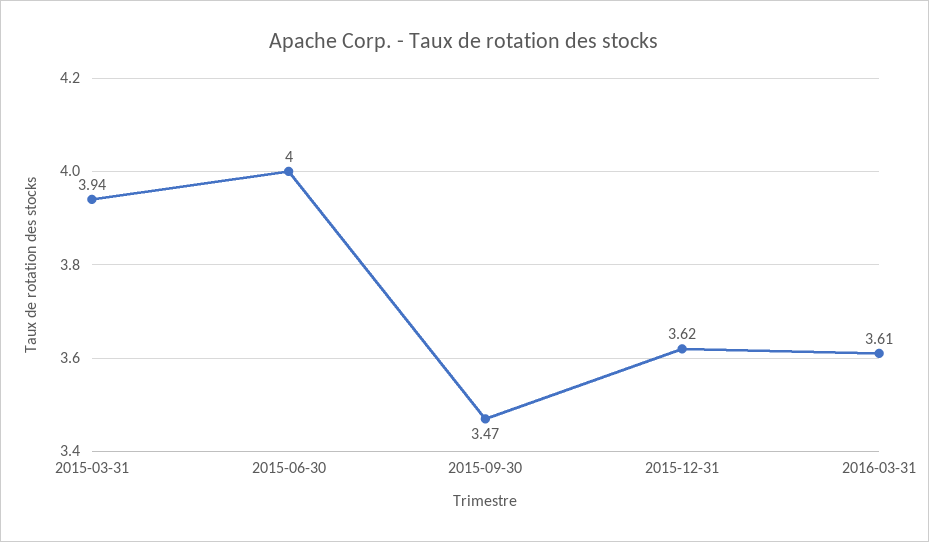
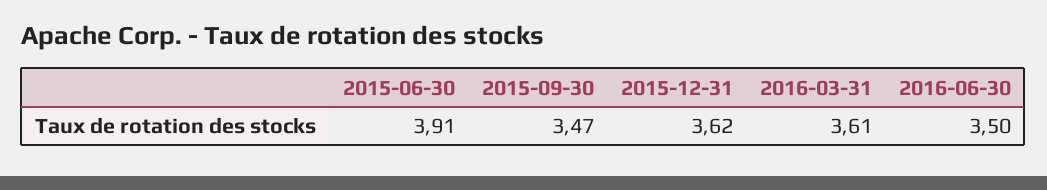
2015-03-31: 3.94 -> none
2015-06-30: 4 -> 3.91
2016-06-30: none -> 3.5

